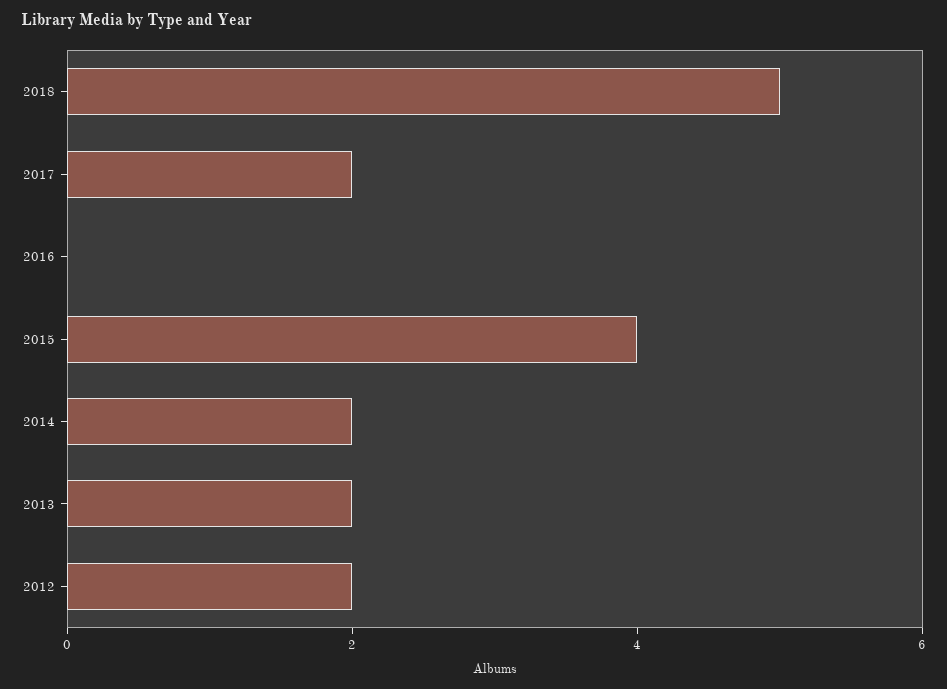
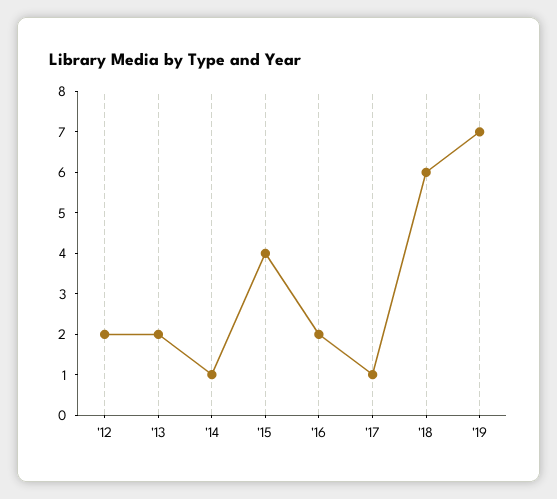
2018: 5 -> 6
2017: 2 -> 1
2016: 0 -> 2
2014: 2 -> 1
'19: none -> 7

